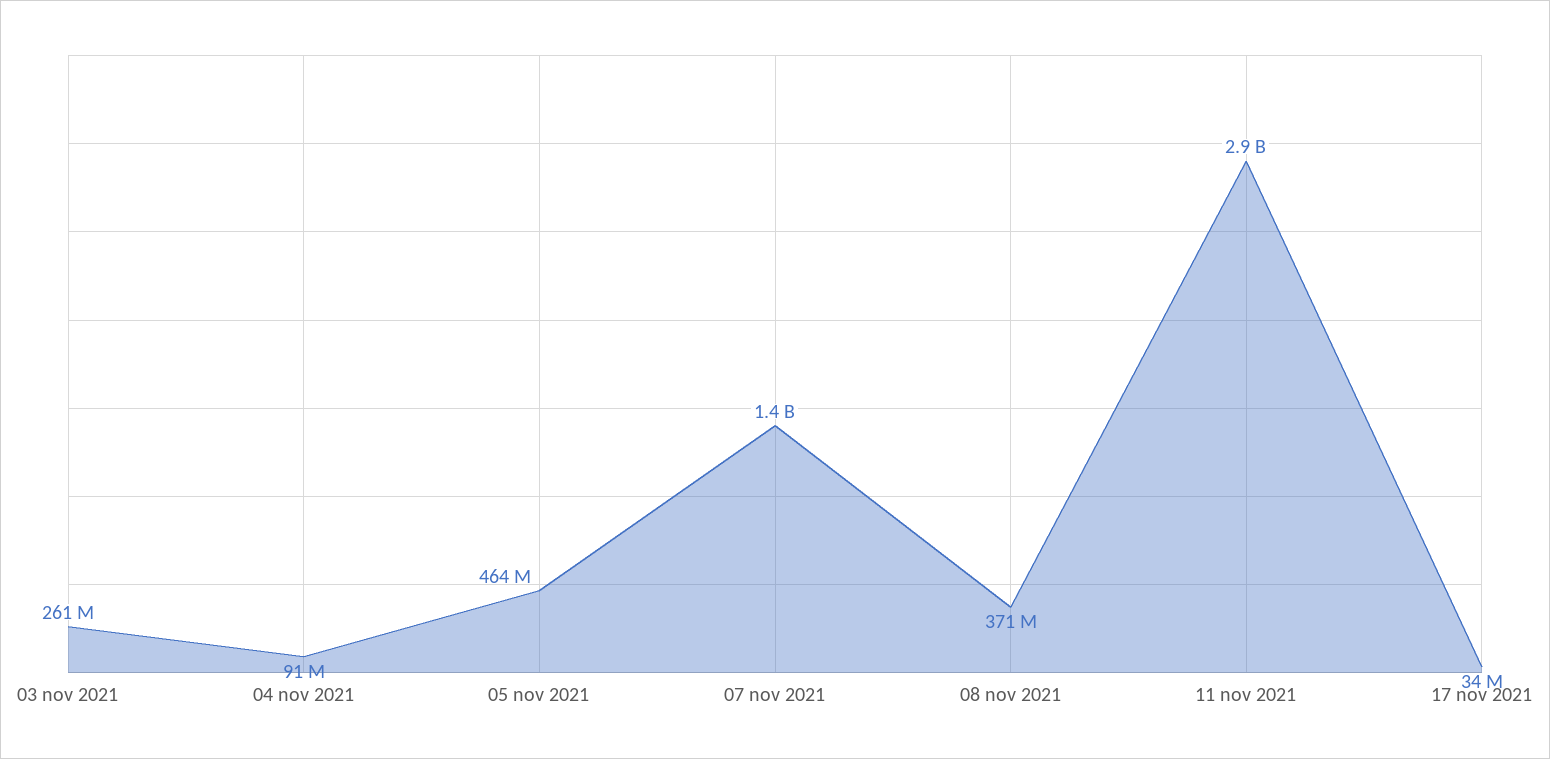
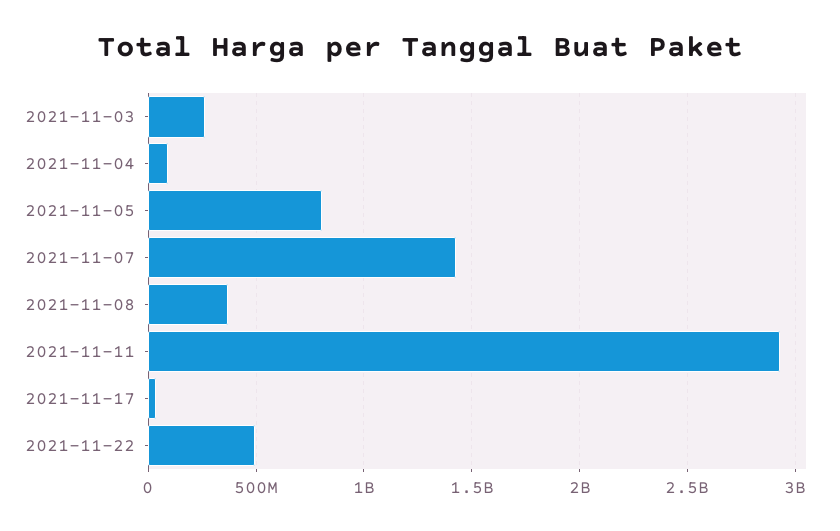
05 nov 2021: 464000000 -> 800000000
2021-11-22: none -> 500000000

